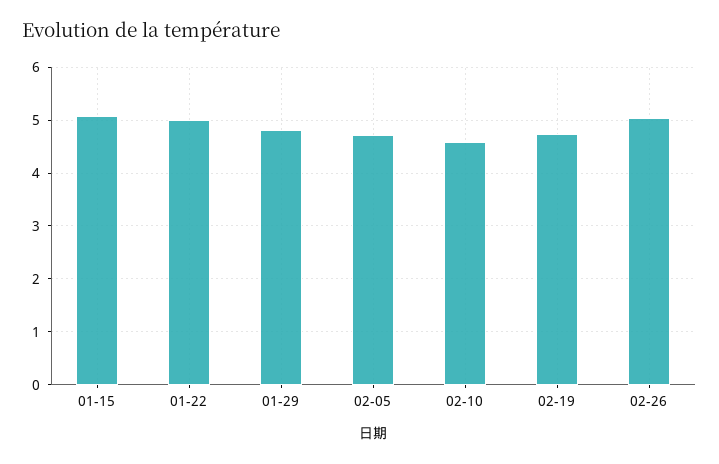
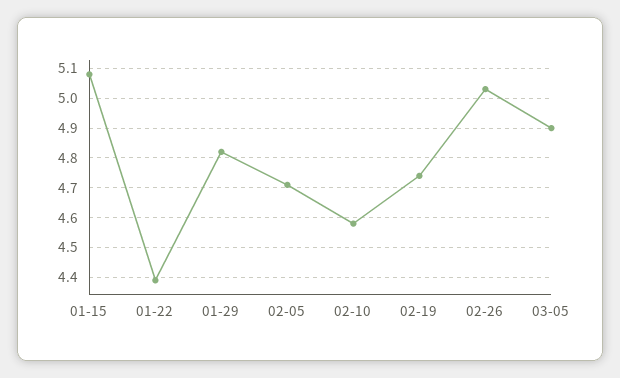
01-22: 5 -> 4.4
03-05: none -> 4.9

